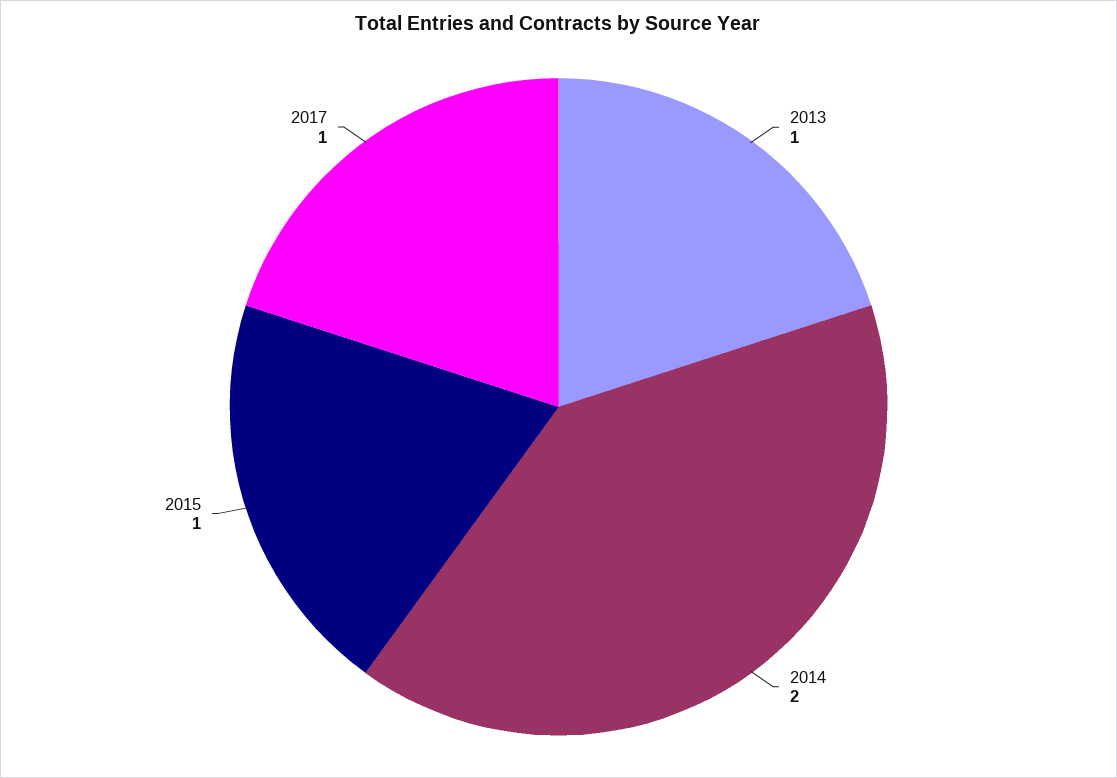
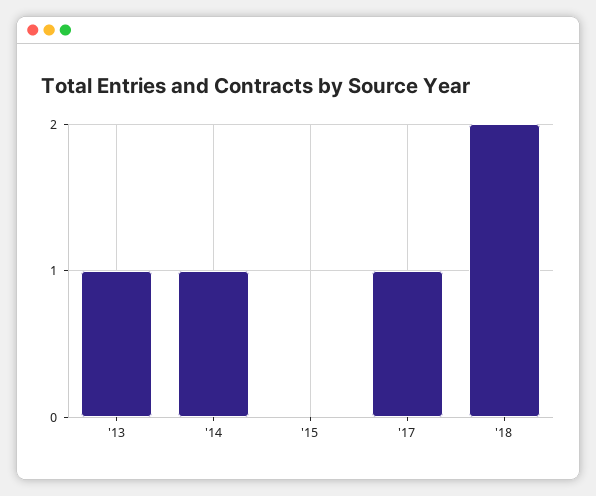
2014: 2 -> 1
2015: 1 -> 0
'18: none -> 2

